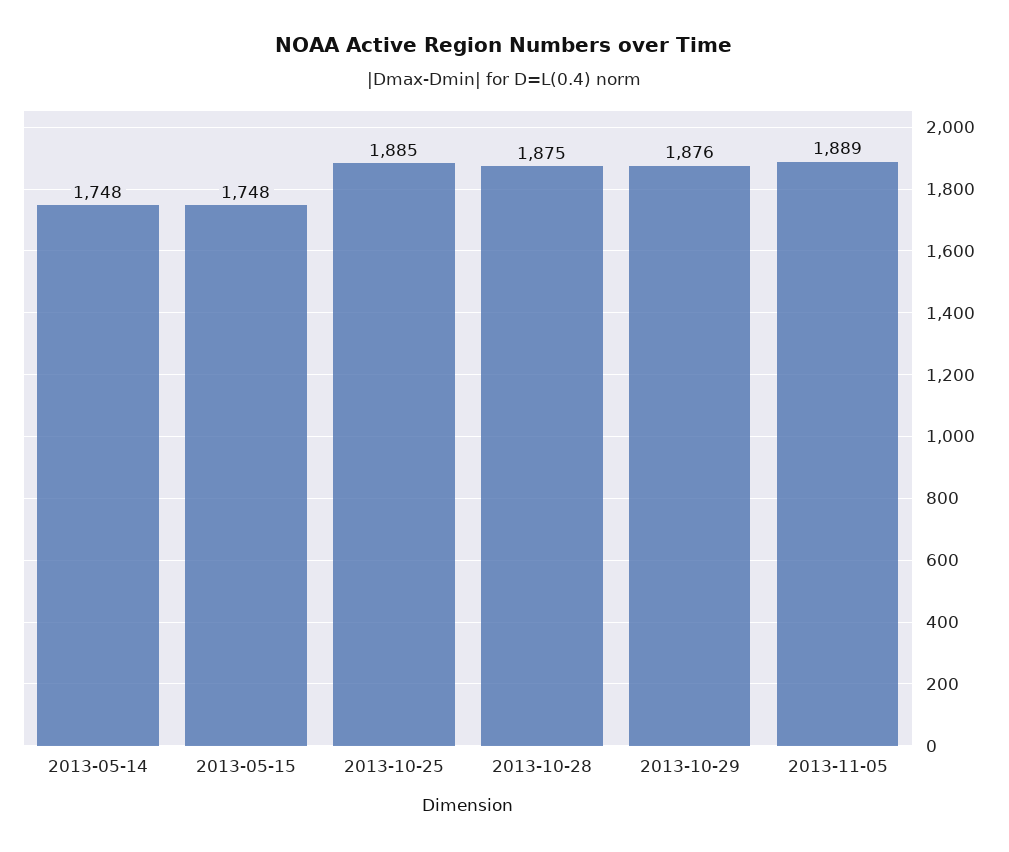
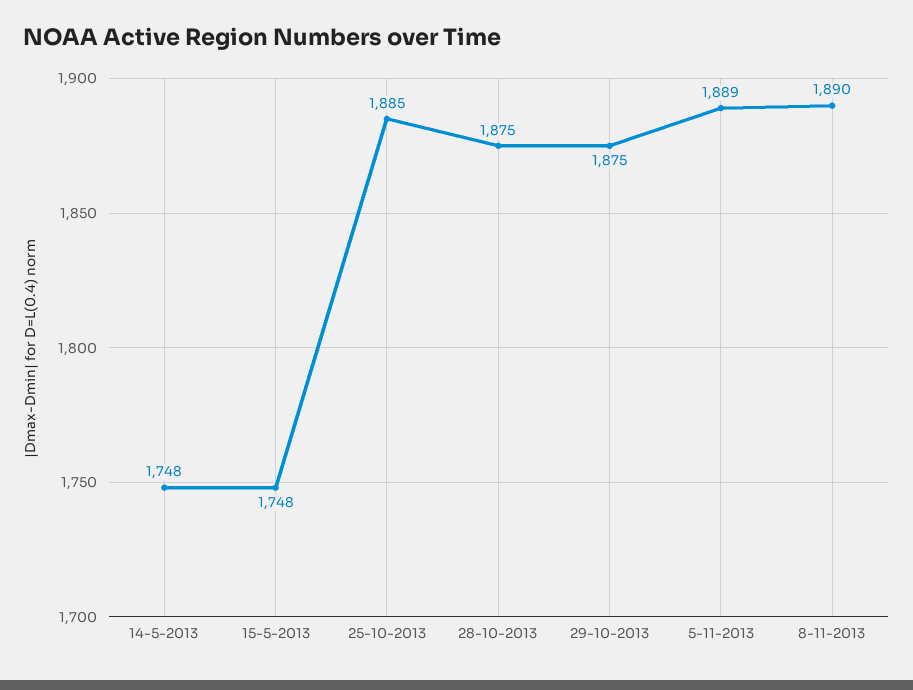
2013-10-29: 1876 -> 1875
8-11-2013: none -> 1890

